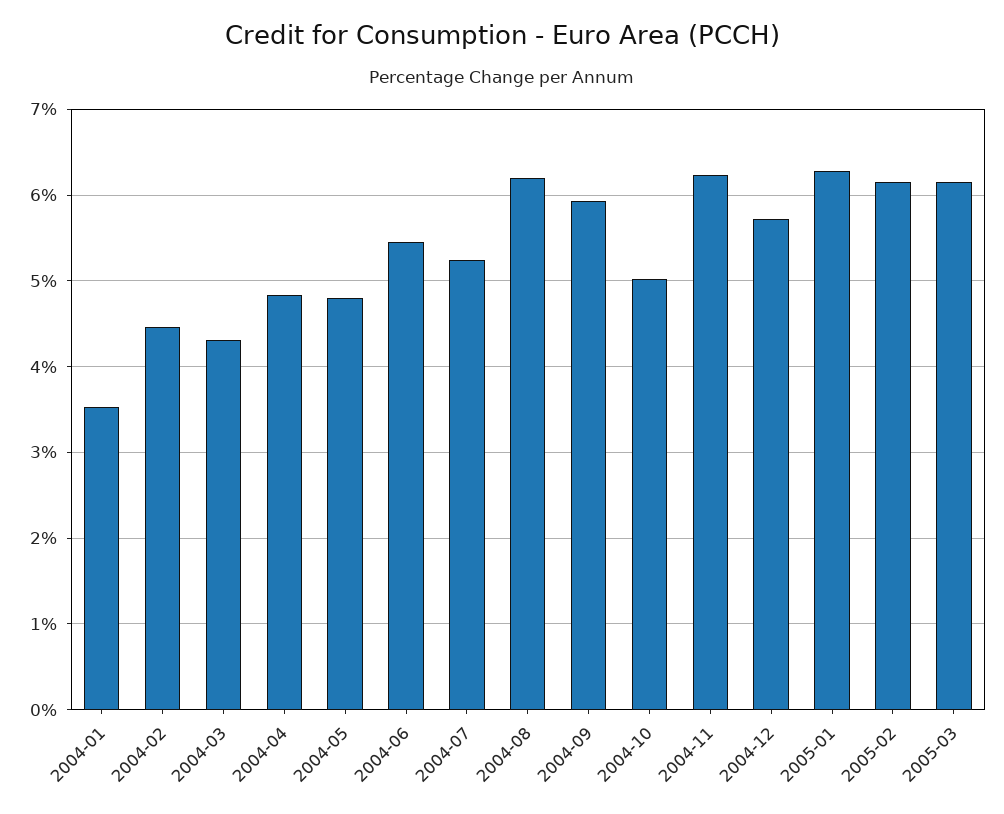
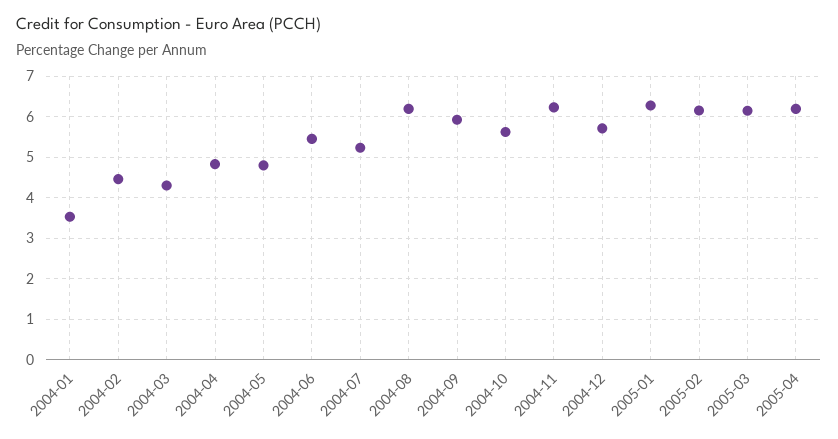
2004-10: 5 -> 5.6
2005-04: none -> 6.2

